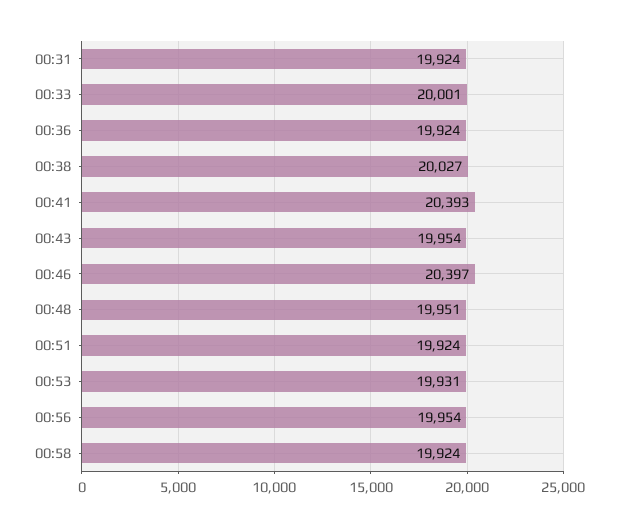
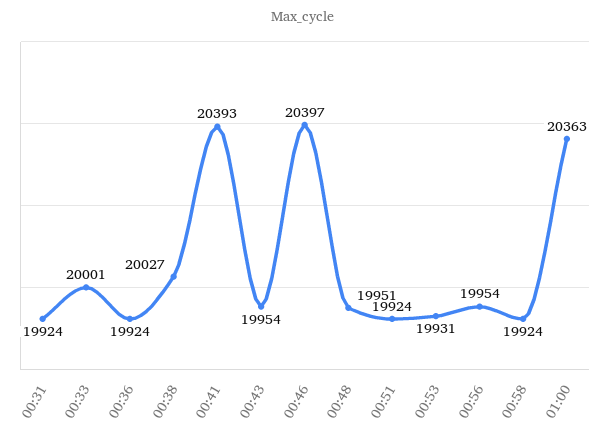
01:00: none -> 20363

